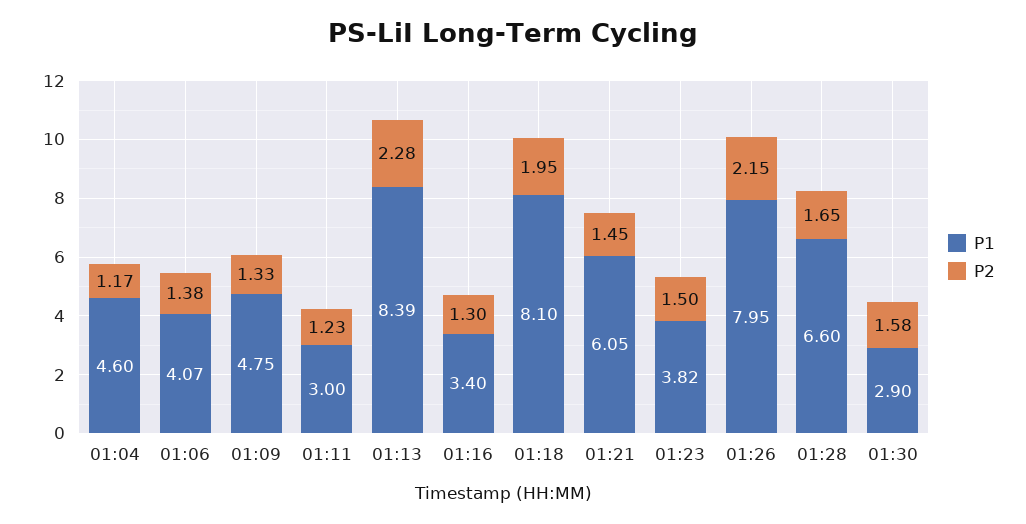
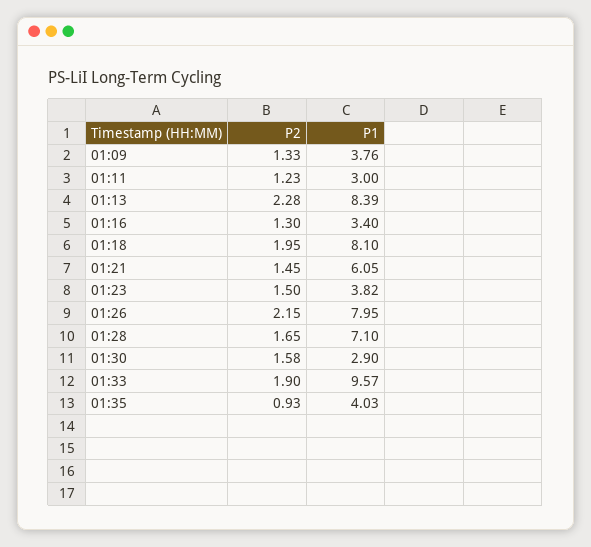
P1, 01:04: 4.6 -> none
P2, 01:04: 1.17 -> none
P1, 01:06: 4.07 -> none
P2, 01:06: 1.38 -> none
P1, 01:09: 4.75 -> 3.76
P1, 01:28: 6.6 -> 7.1
P2, 01:33: none -> 1.9
P1, 01:33: none -> 9.57
P2, 01:35: none -> 0.93
P1, 01:35: none -> 4.03

